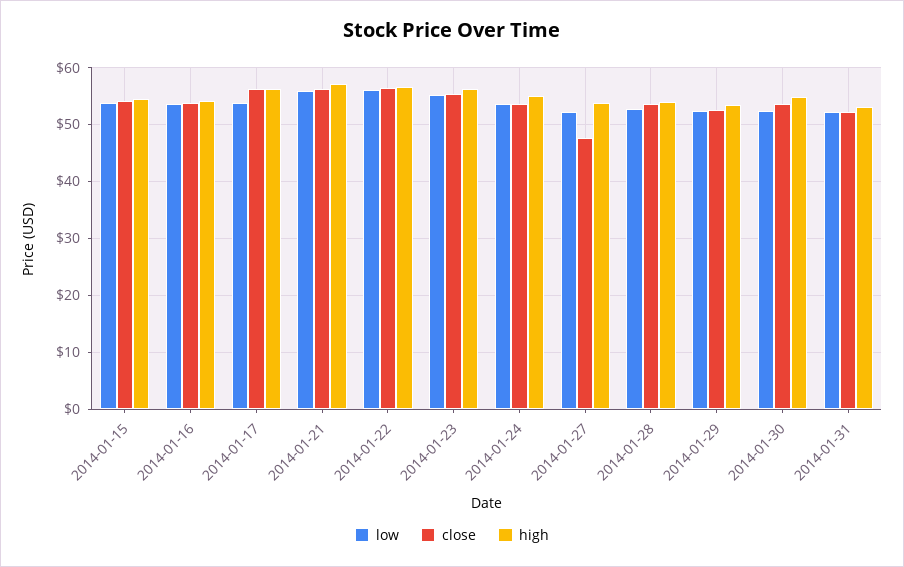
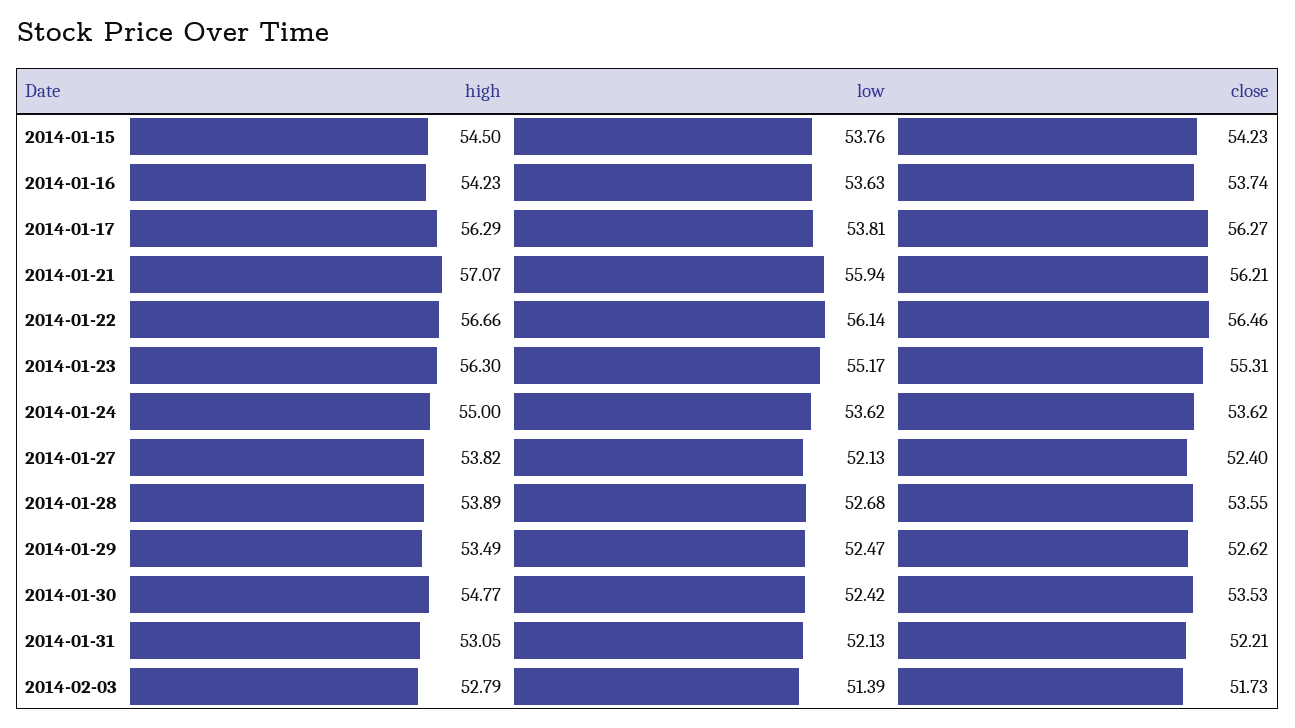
close, 2014-01-27: 48 -> 52.4
high, 2014-02-03: none -> 52.79
low, 2014-02-03: none -> 51.39
close, 2014-02-03: none -> 51.73

